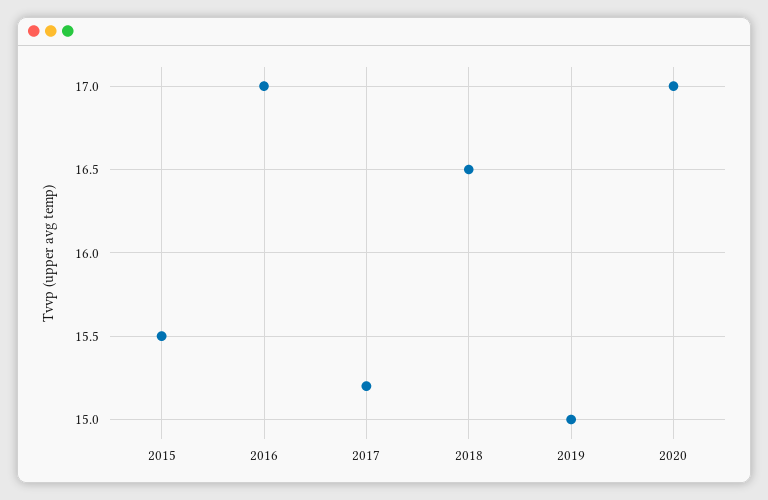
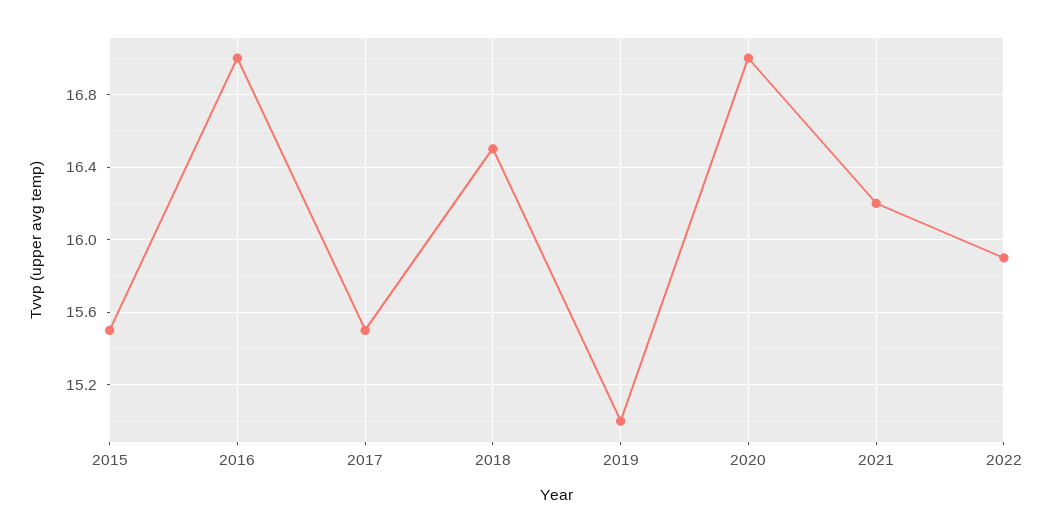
2017: 15.2 -> 15.5
2021: none -> 16.2
2022: none -> 15.9

